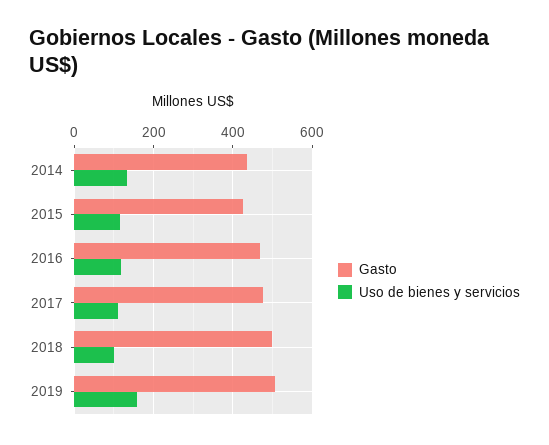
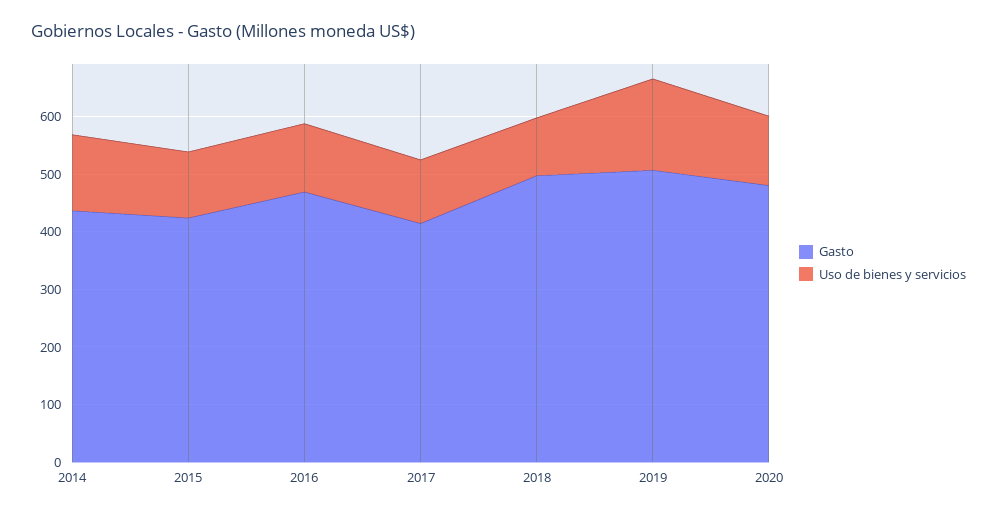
Gasto, 2017: 480 -> 420
Gasto, 2020: none -> 480
Uso de bienes y servicios, 2020: none -> 120

